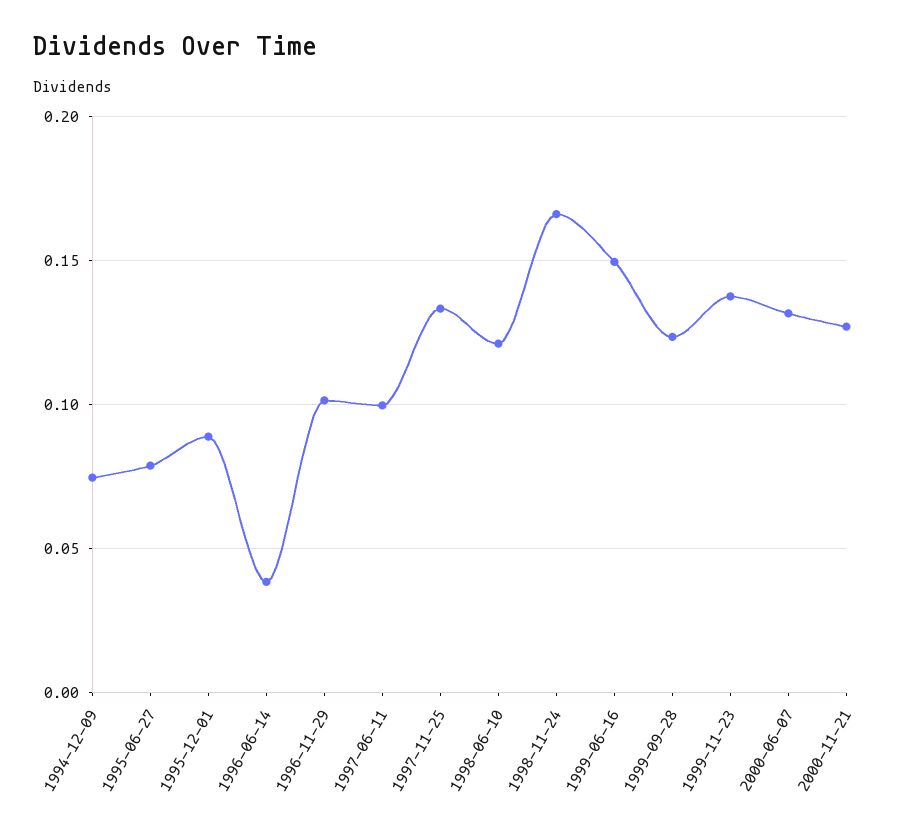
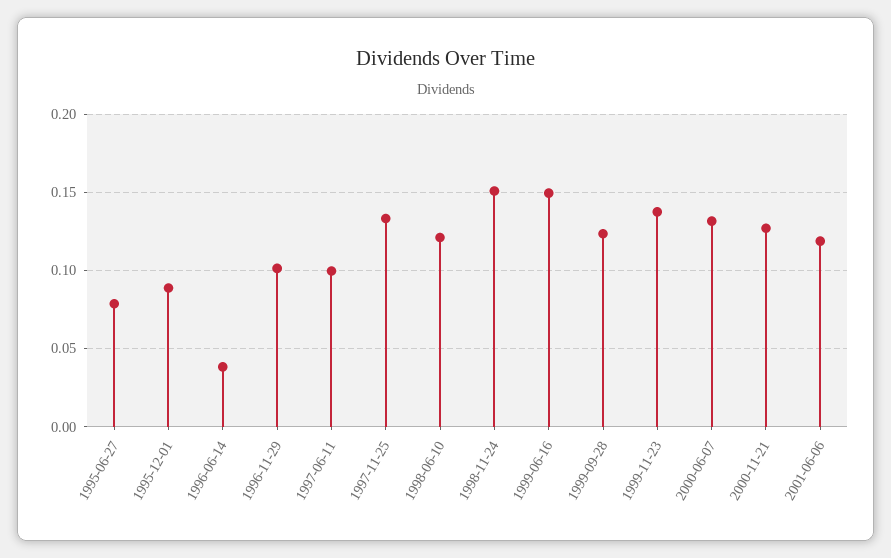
1994-12-09: 0.075 -> none
1998-11-24: 0.165 -> 0.15
2001-06-06: none -> 0.12

